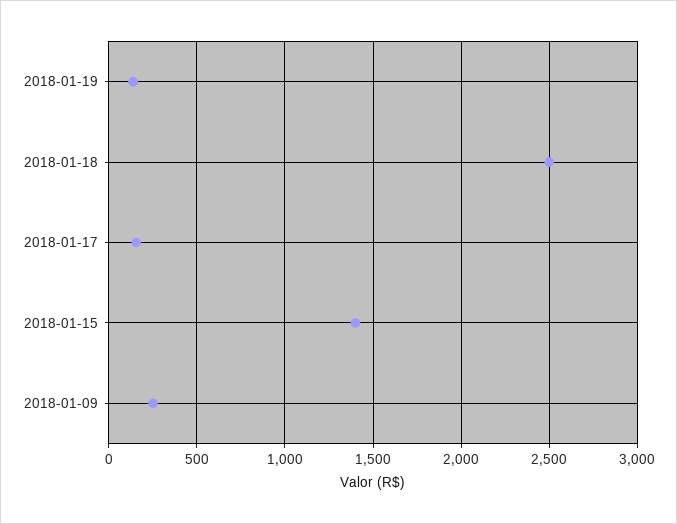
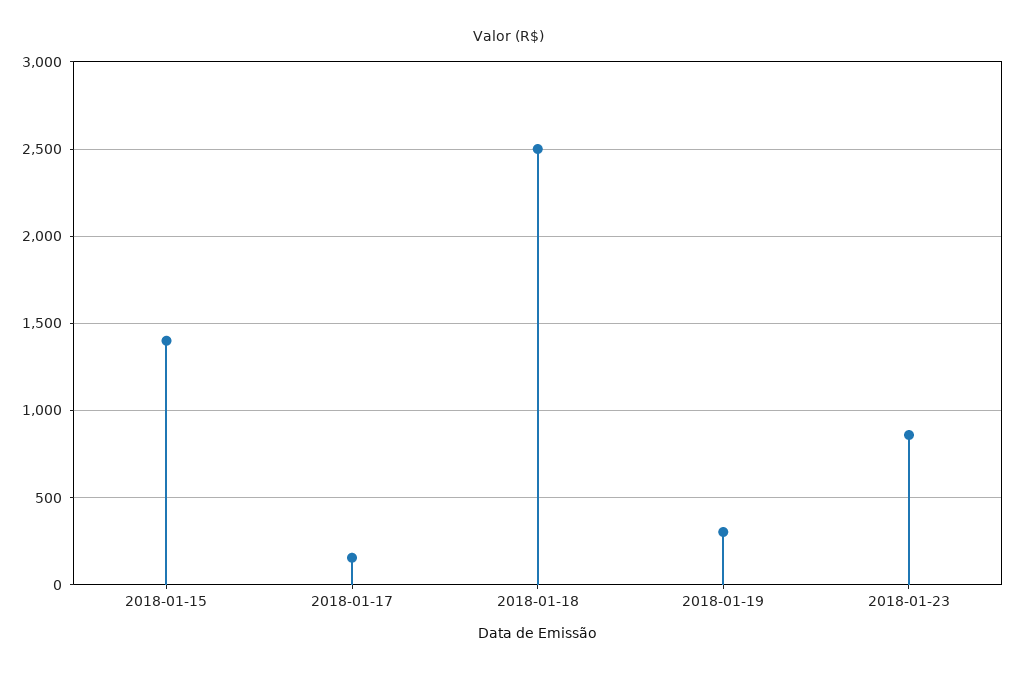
2018-01-19: 150 -> 300
2018-01-09: 250 -> none
2018-01-23: none -> 850

